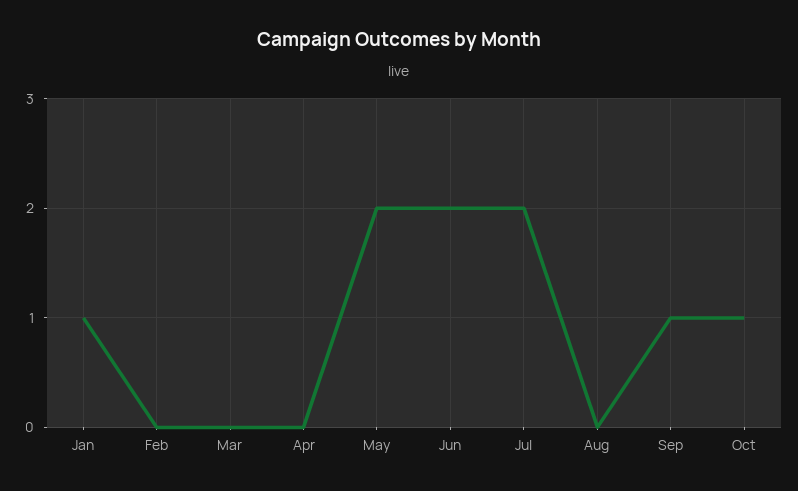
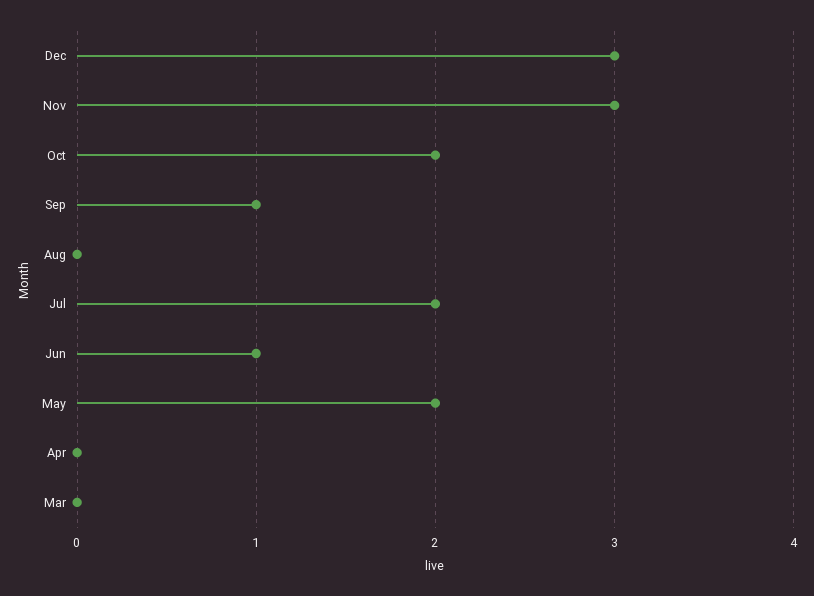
Jan: 1 -> none
Feb: 0 -> none
Jun: 2 -> 1
Oct: 1 -> 2
Dec: none -> 3
Nov: none -> 3

